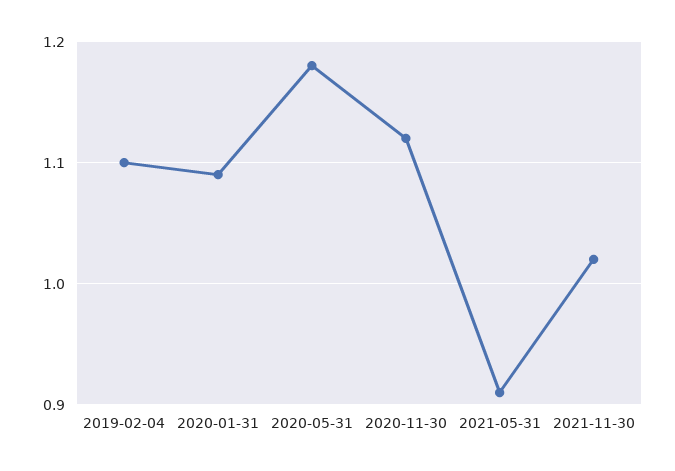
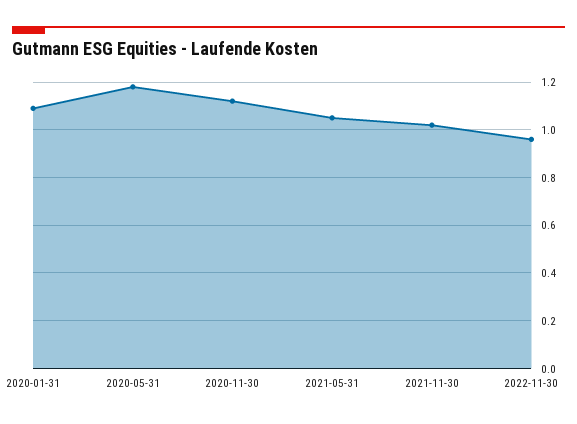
2019-02-04: 1.1 -> none
2021-05-31: 0.91 -> 1.05
2022-11-30: none -> 0.95

